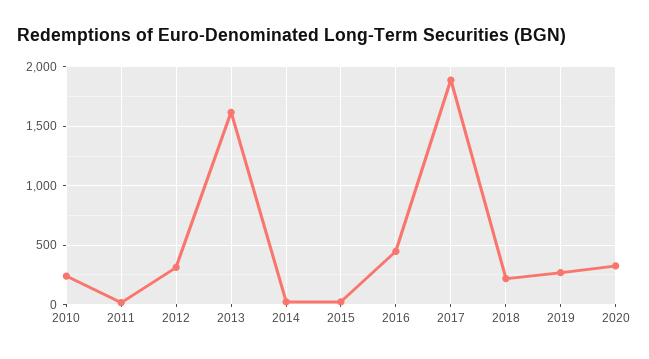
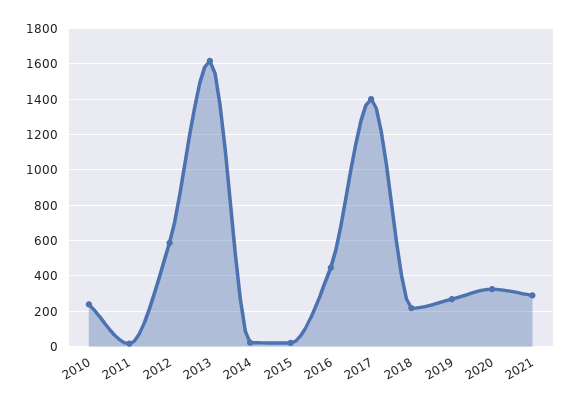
2012: 300 -> 600
2017: 1900 -> 1400
2021: none -> 300

